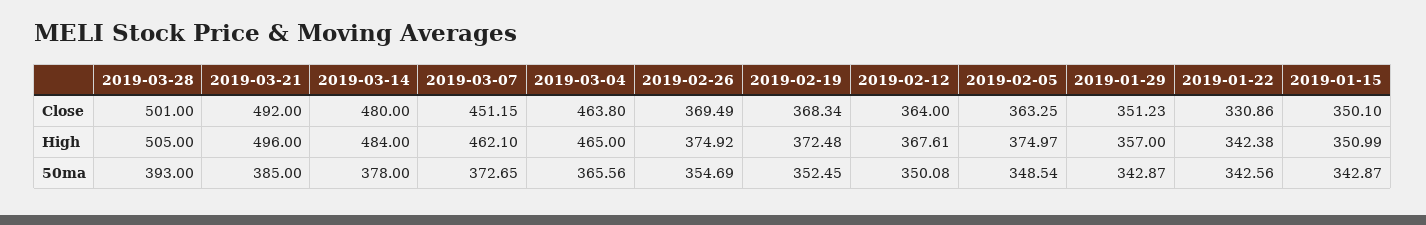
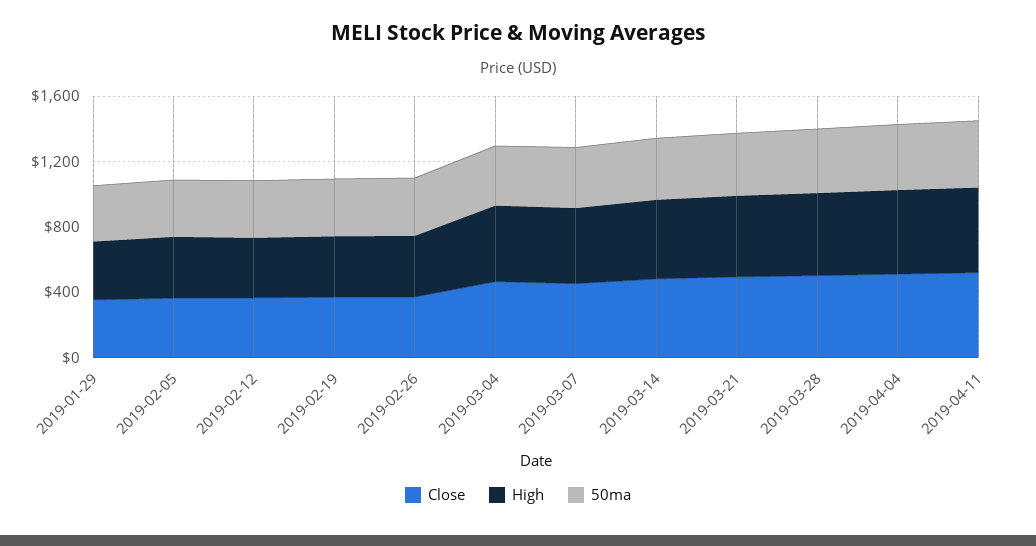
Close, 2019-01-22: 330.86 -> none
Close, 2019-01-15: 350.1 -> none
High, 2019-01-22: 342.38 -> none
High, 2019-01-15: 350.99 -> none
50ma, 2019-01-22: 342.56 -> none
50ma, 2019-01-15: 342.87 -> none
Close, 2019-04-04: none -> 500
High, 2019-04-04: none -> 500
50ma, 2019-04-04: none -> 400
Close, 2019-04-11: none -> 500
High, 2019-04-11: none -> 500
50ma, 2019-04-11: none -> 400

